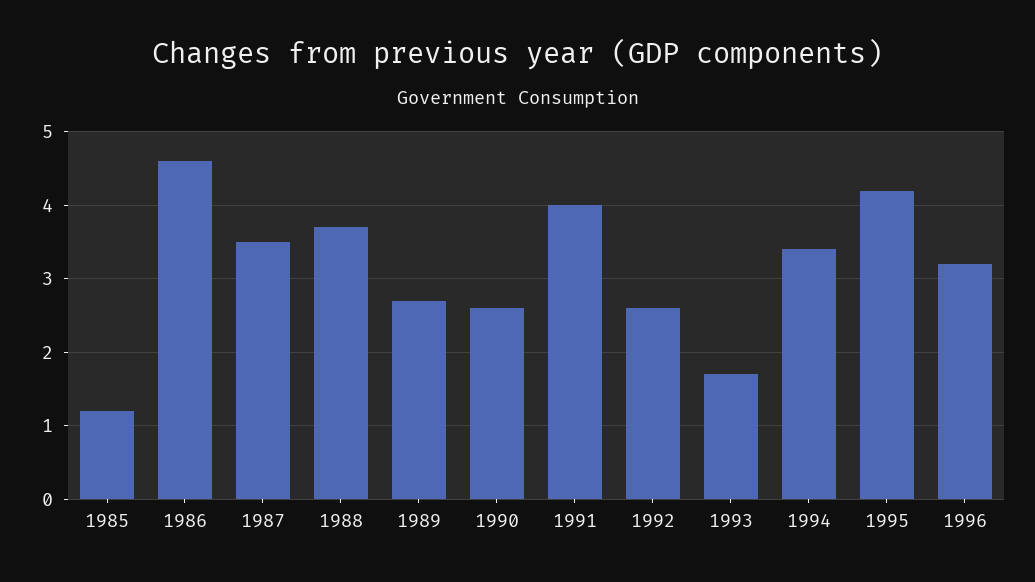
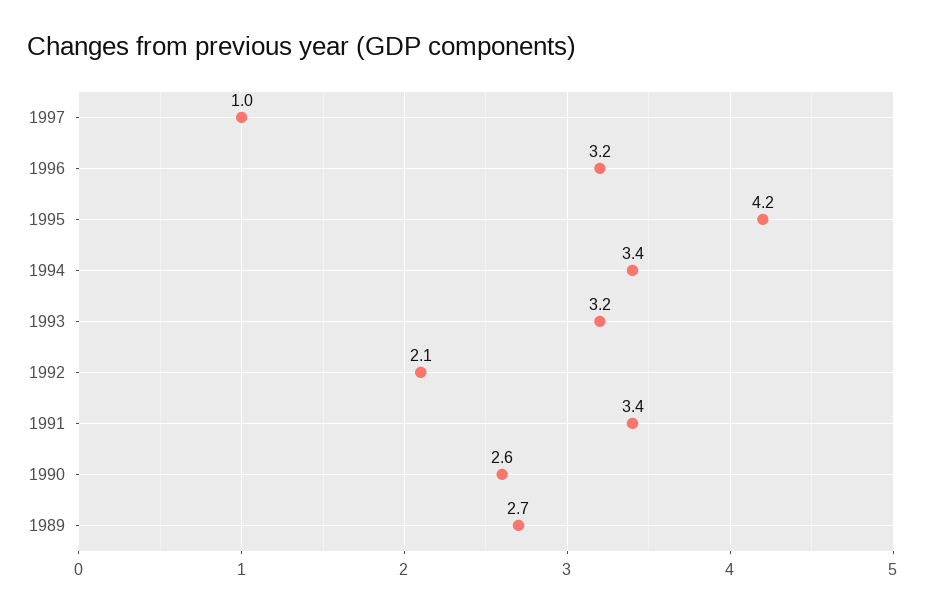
1985: 1.2 -> none
1986: 4.6 -> none
1987: 3.5 -> none
1988: 3.7 -> none
1991: 4 -> 3.4
1992: 2.6 -> 2.1
1993: 1.7 -> 3.2
1997: none -> 1

